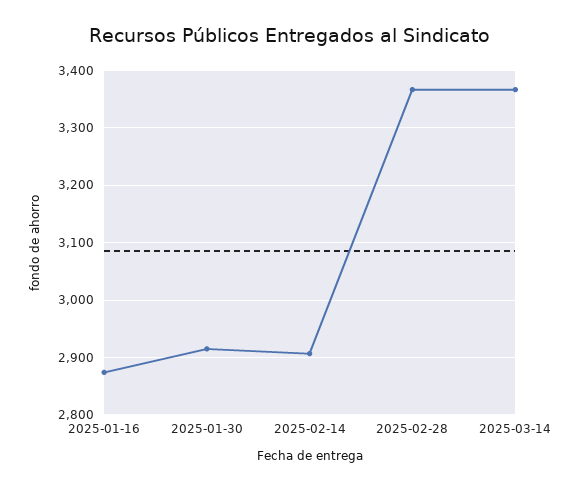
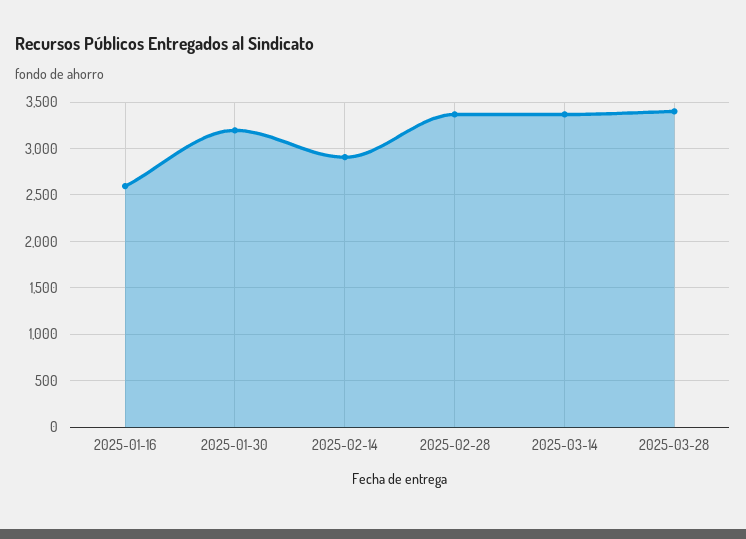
2025-01-16: 2880 -> 2600
2025-01-30: 2920 -> 3200
2025-03-28: none -> 3400

